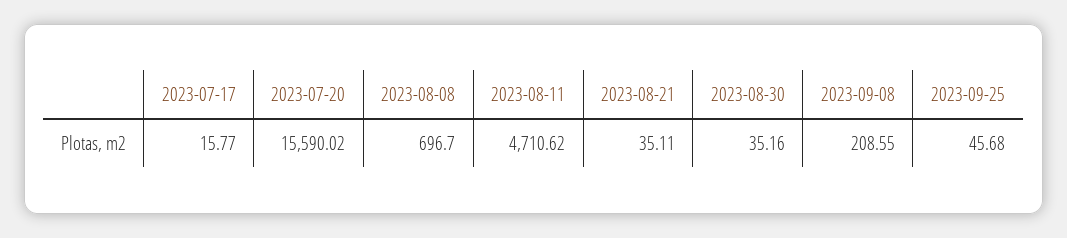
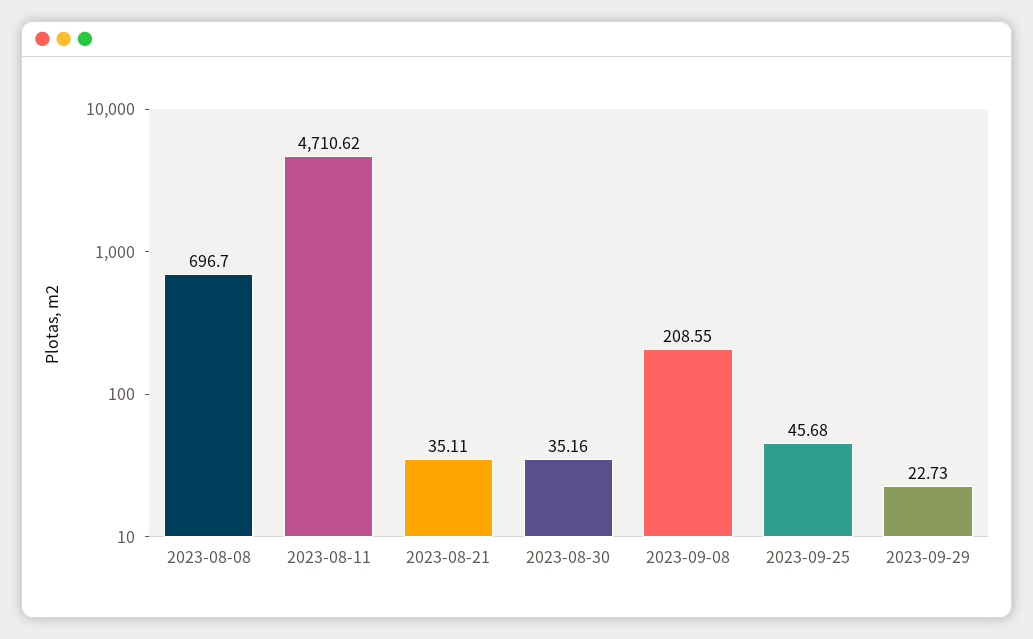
2023-07-17: 15.77 -> none
2023-07-20: 15590.02 -> none
2023-09-29: none -> 22.73

